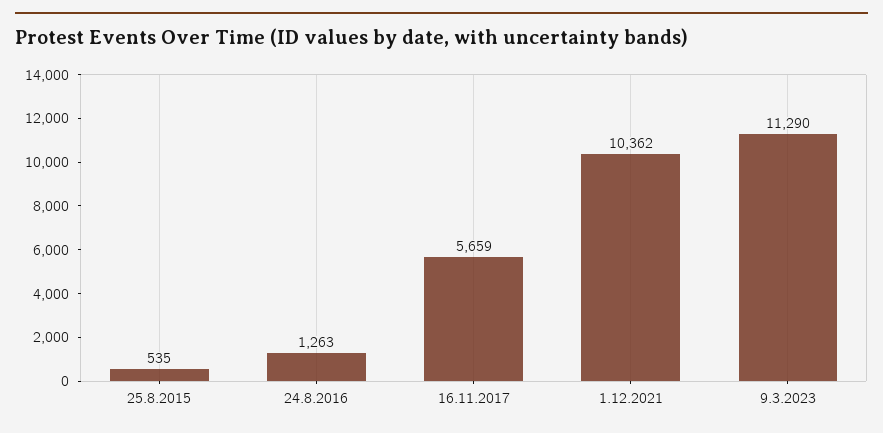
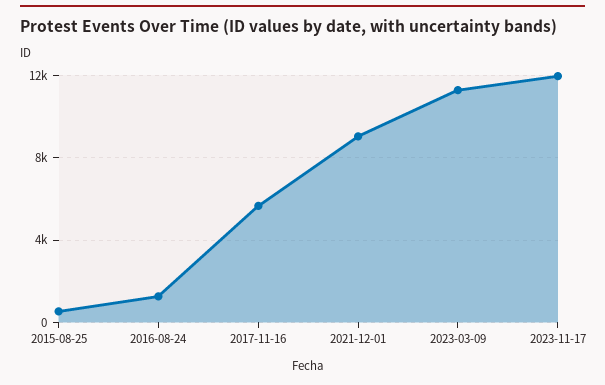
1.12.2021: 10362 -> 9000
2023-11-17: none -> 12000

